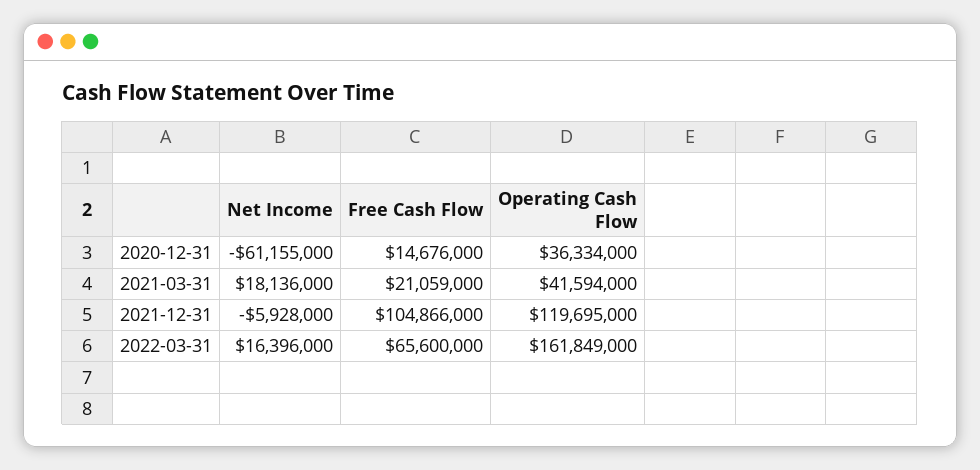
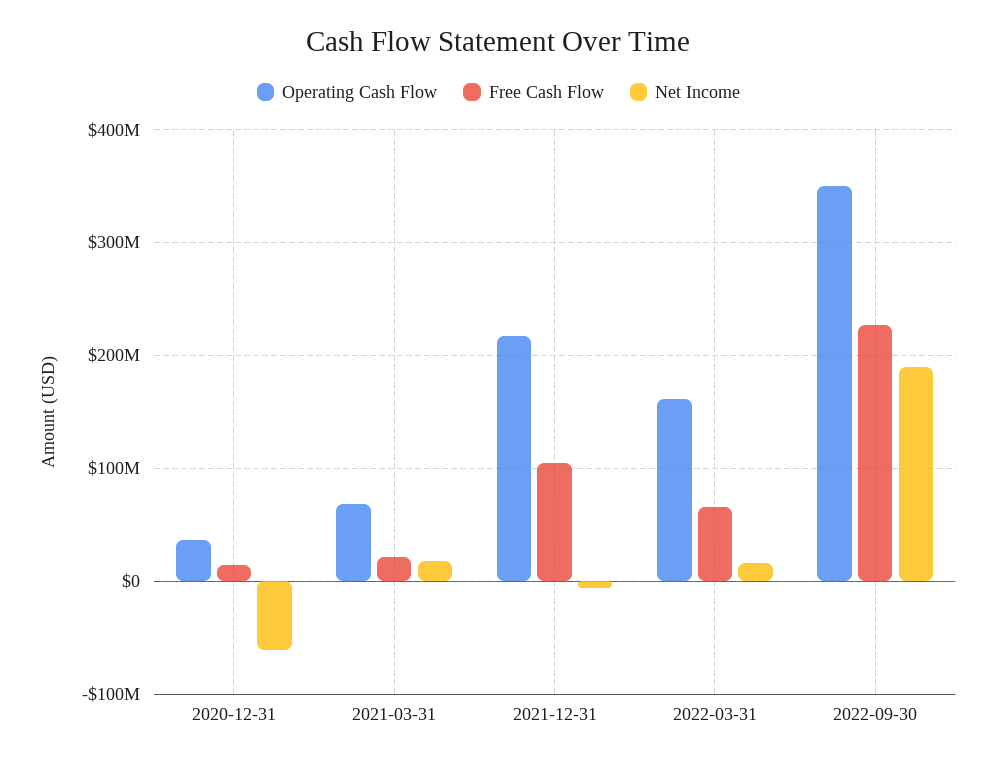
Operating Cash Flow, 2021-03-31: 41594000 -> 70000000
Operating Cash Flow, 2021-12-31: 119695000 -> 220000000
Operating Cash Flow, 2022-09-30: none -> 350000000
Free Cash Flow, 2022-09-30: none -> 230000000
Net Income, 2022-09-30: none -> 190000000

